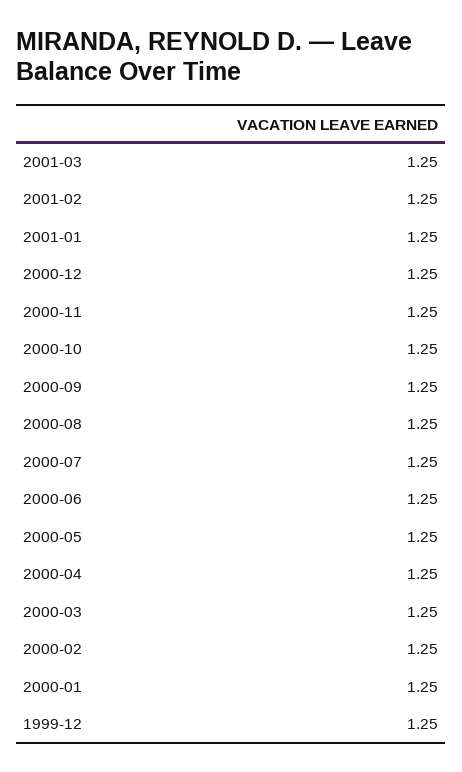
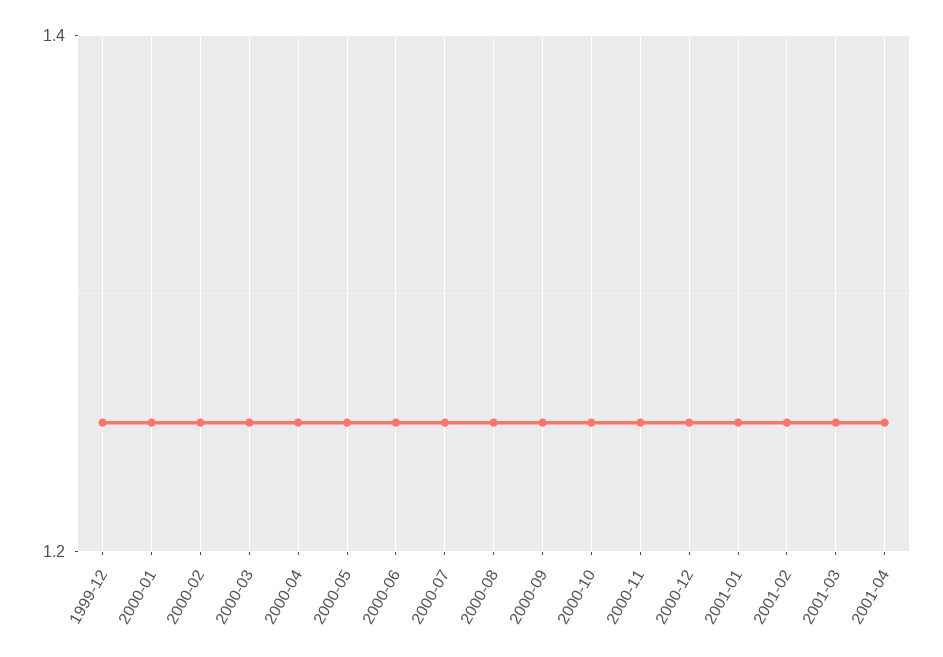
2001-04: none -> 1.25

